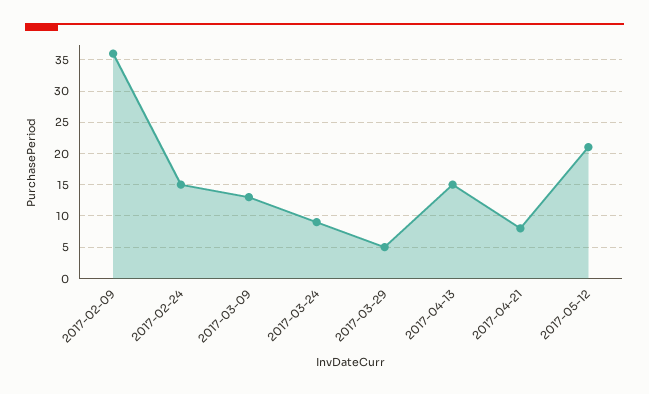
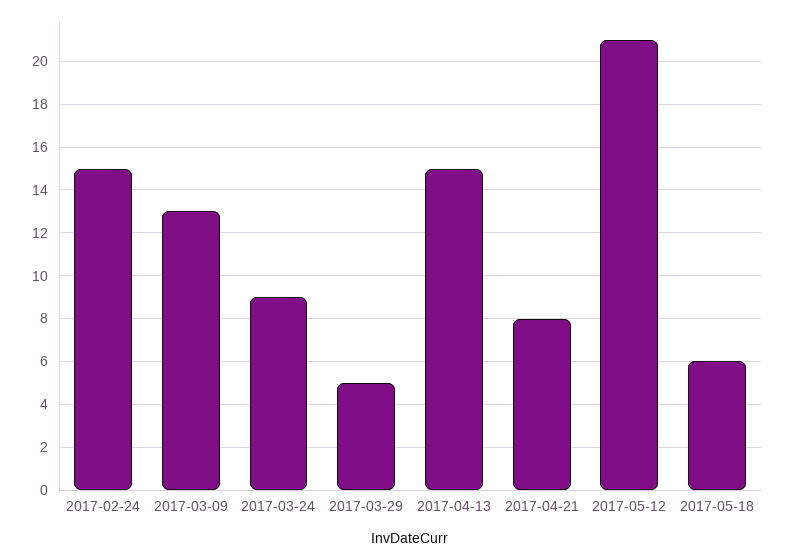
2017-02-09: 36 -> none
2017-05-18: none -> 6

